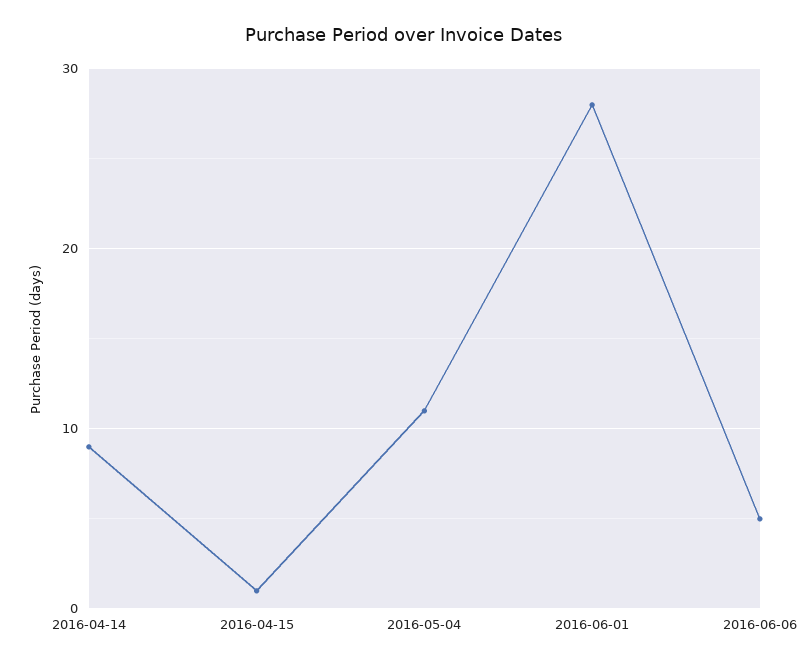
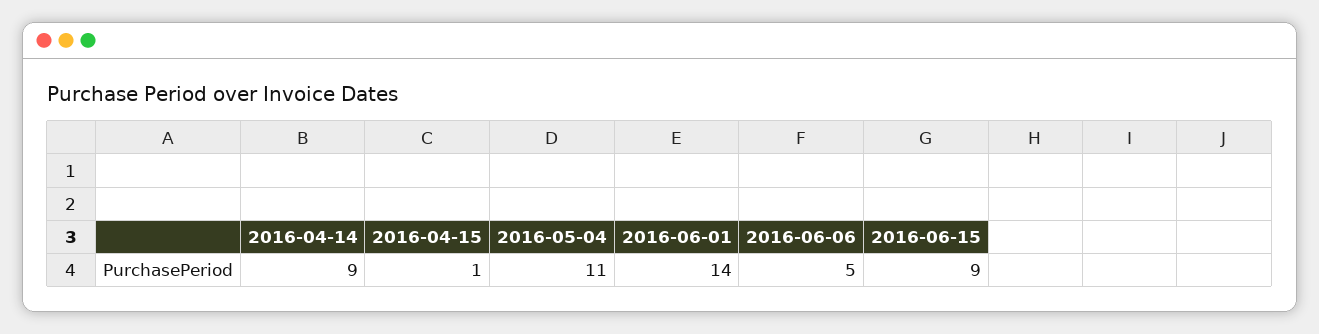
2016-06-01: 28 -> 14
2016-06-15: none -> 9

